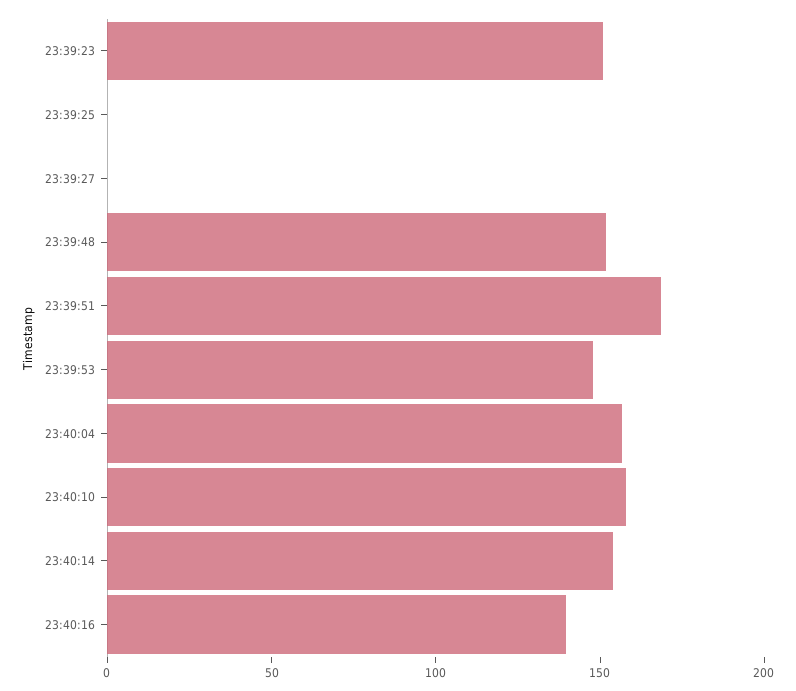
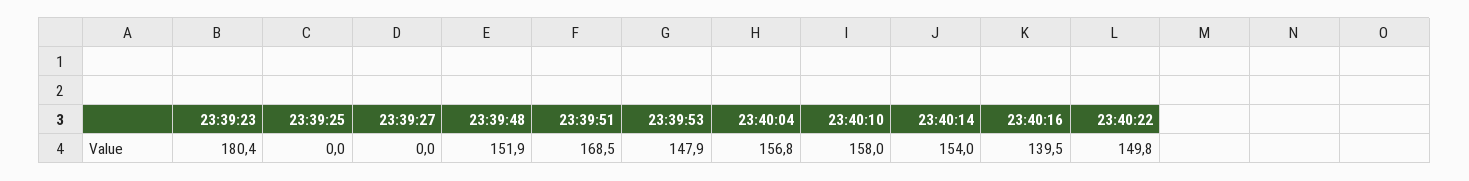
23:39:23: 150 -> 180.4
23:40:22: none -> 149.8

